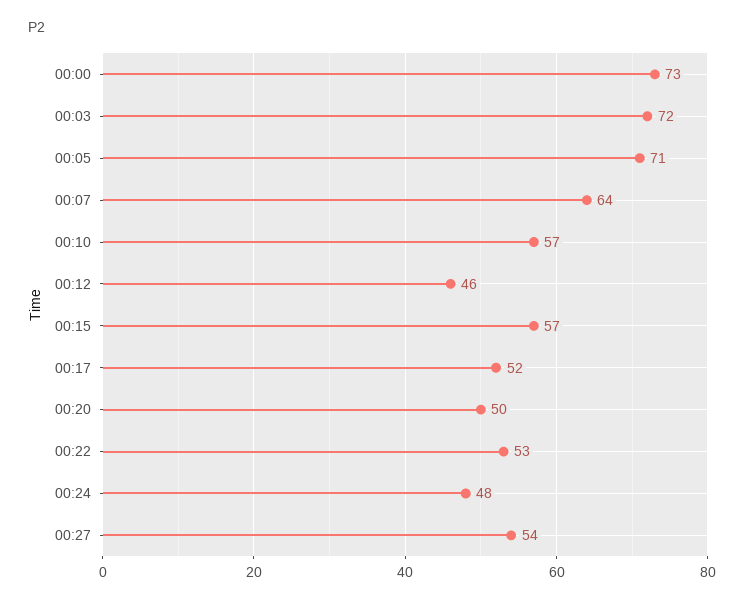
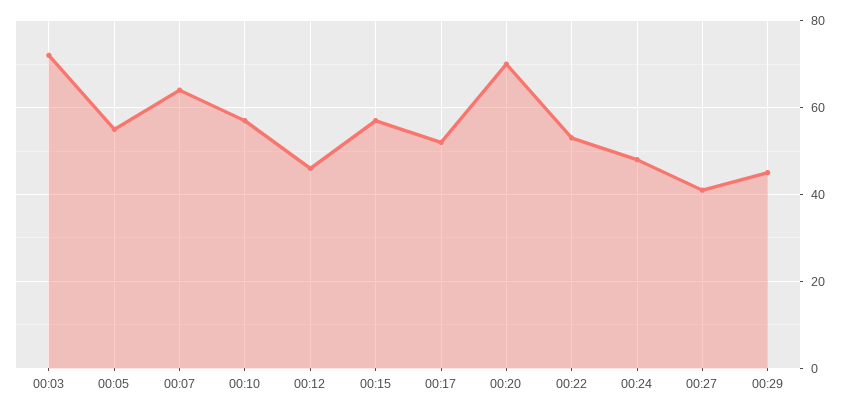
00:00: 73 -> none
00:05: 71 -> 55
00:20: 50 -> 70
00:27: 54 -> 40
00:29: none -> 45

